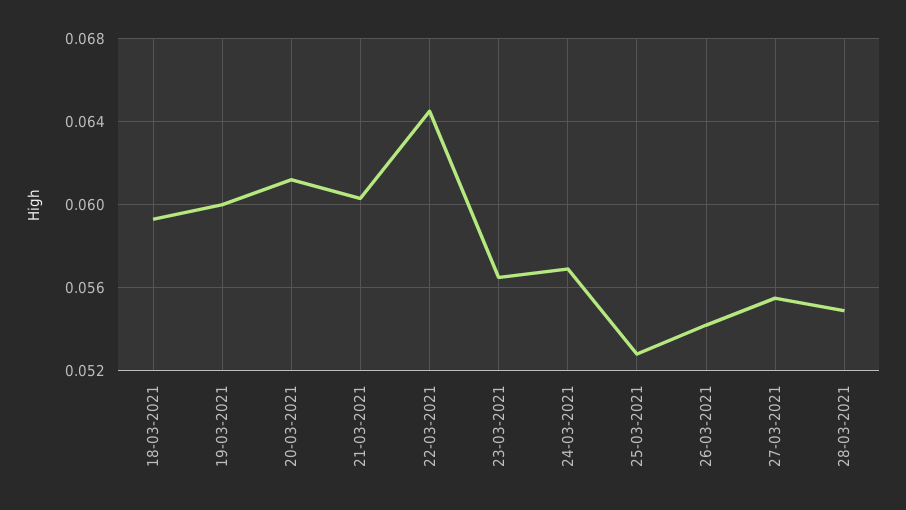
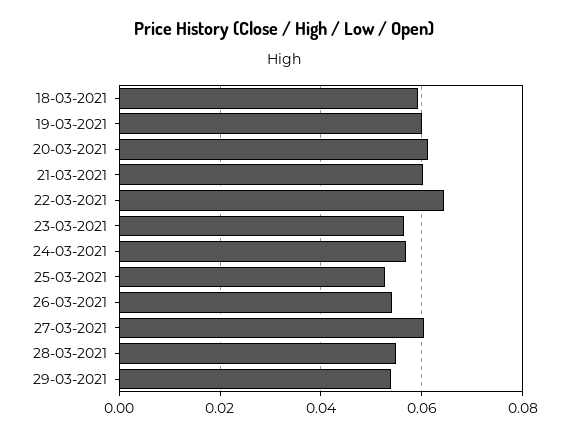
27-03-2021: 0.0555 -> 0.06
29-03-2021: none -> 0.054

